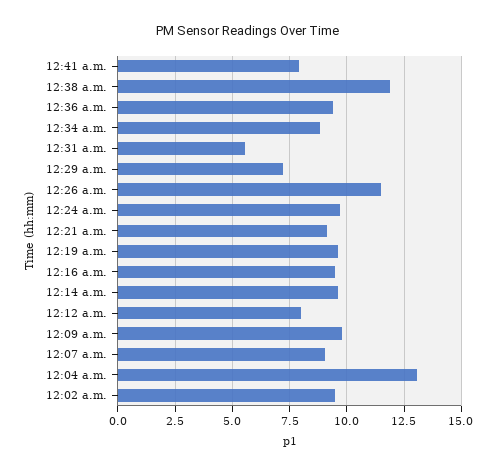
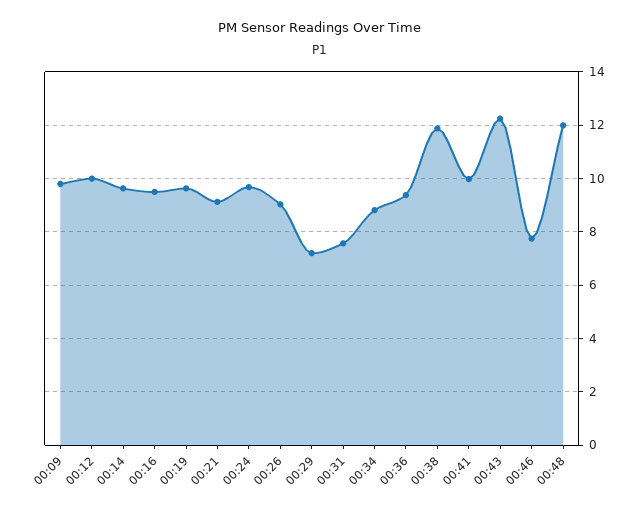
12:41 a.m.: 8 -> 10
12:31 a.m.: 5.5 -> 7.5
12:26 a.m.: 11.5 -> 9
12:12 a.m.: 8 -> 10
12:07 a.m.: 9 -> none
12:04 a.m.: 13 -> none
12:02 a.m.: 9.5 -> none
00:43: none -> 12.25
00:46: none -> 7.75
00:48: none -> 12

